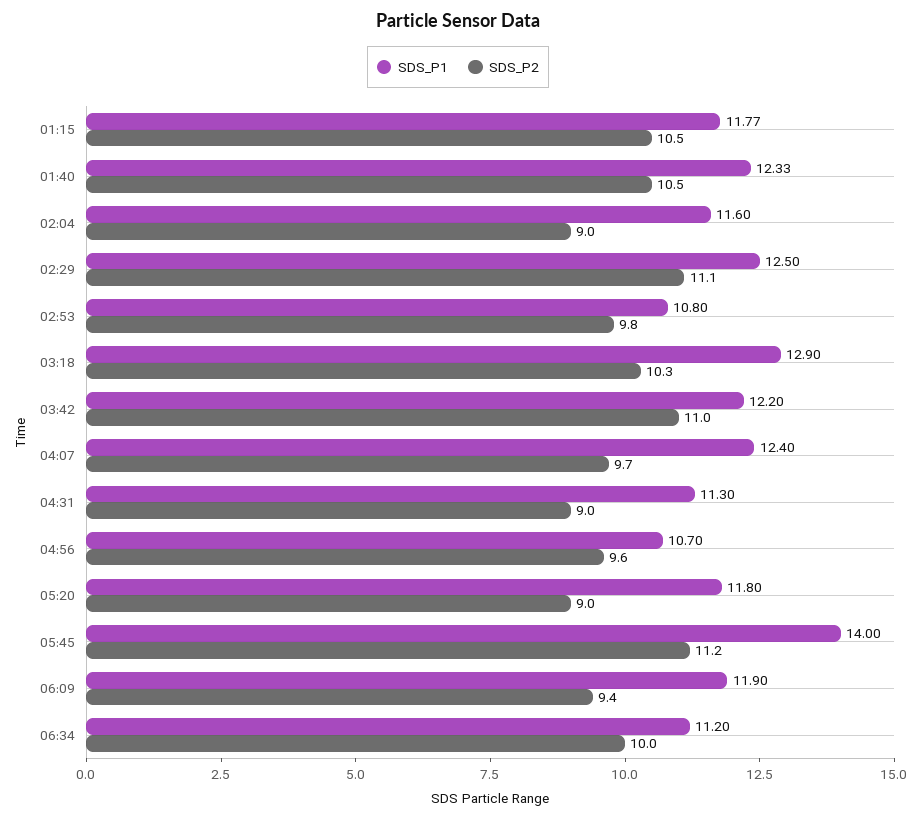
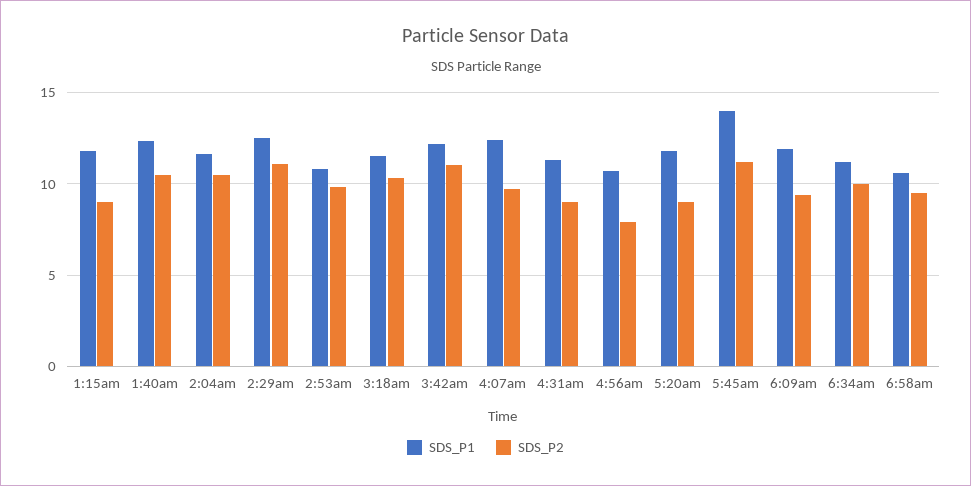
SDS_P2, 01:15: 10.5 -> 9
SDS_P2, 02:04: 9 -> 10.5
SDS_P1, 03:18: 12.9 -> 11.5
SDS_P2, 04:56: 9.6 -> 8
SDS_P1, 6:58am: none -> 10.5
SDS_P2, 6:58am: none -> 9.5

